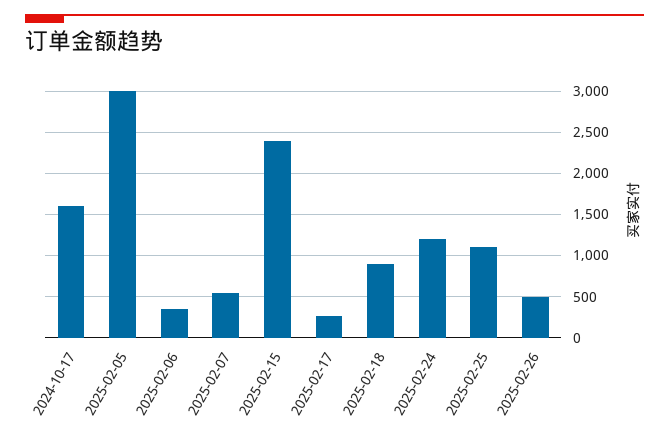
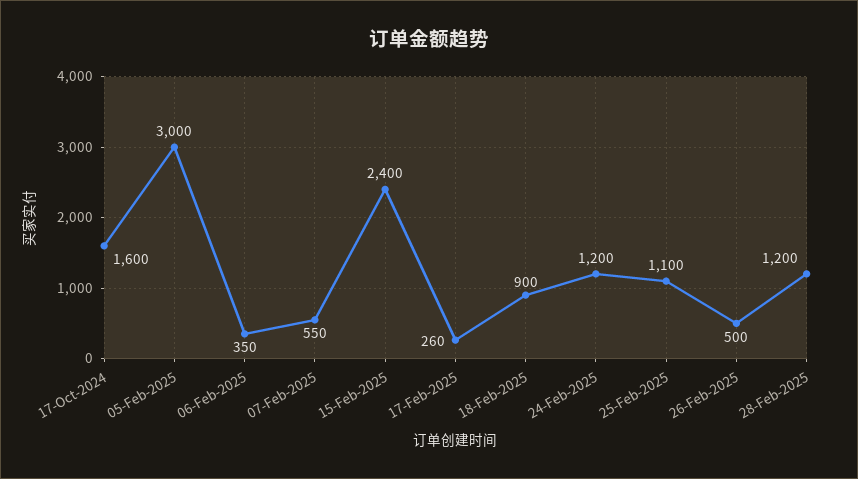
28-Feb-2025: none -> 1200

